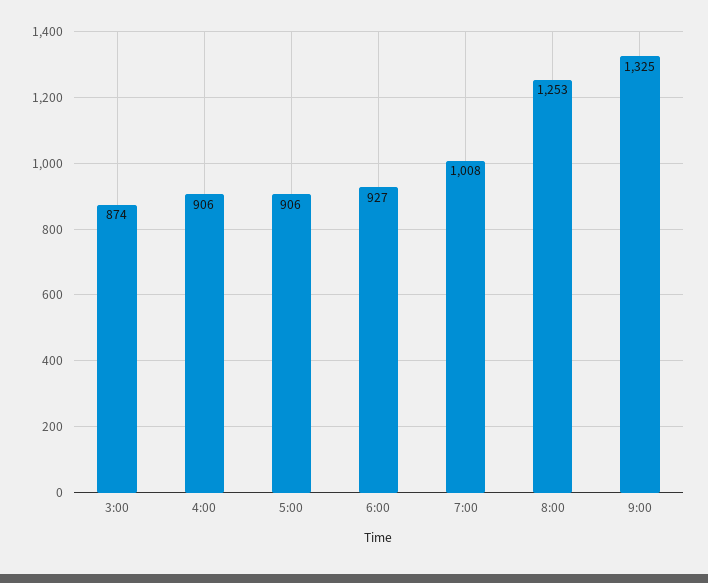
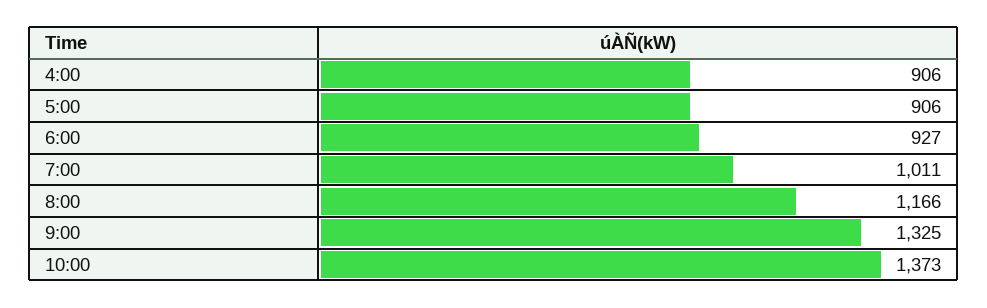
3:00: 874 -> none
7:00: 1008 -> 1011
8:00: 1253 -> 1166
10:00: none -> 1373

